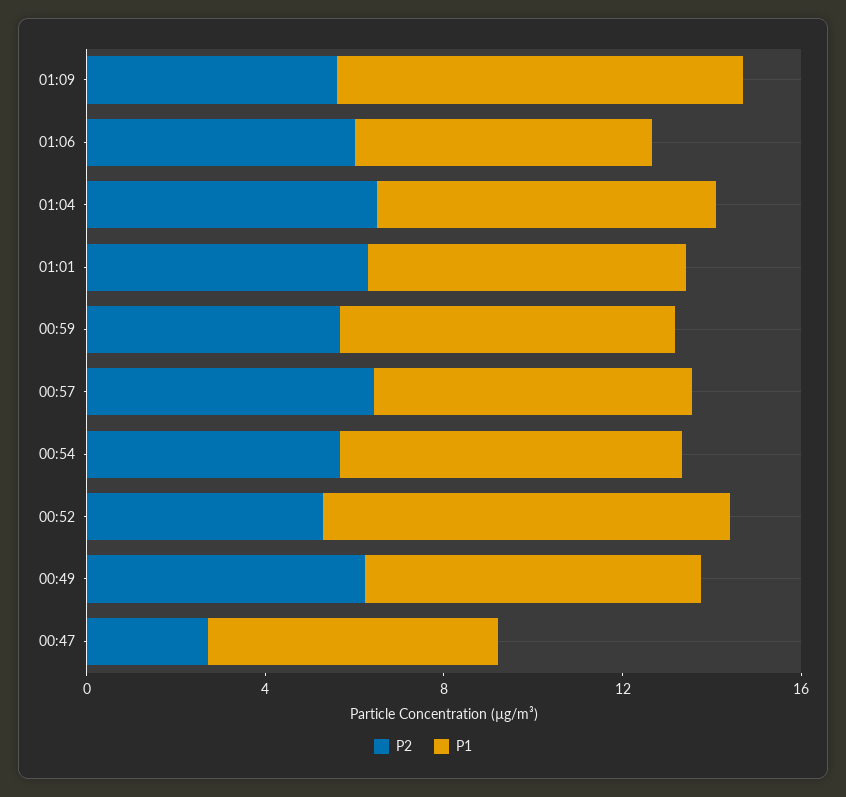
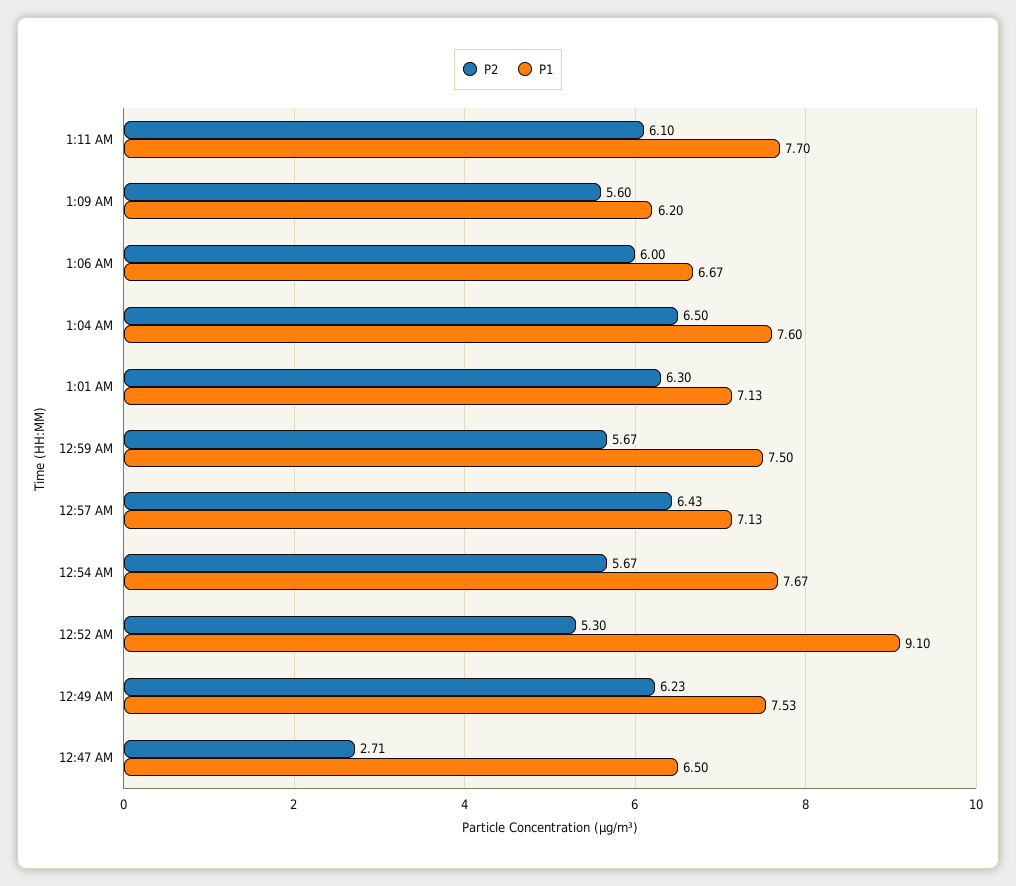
P1, 01:09: 9 -> 6.2
P2, 1:11 AM: none -> 6.1
P1, 1:11 AM: none -> 7.7

